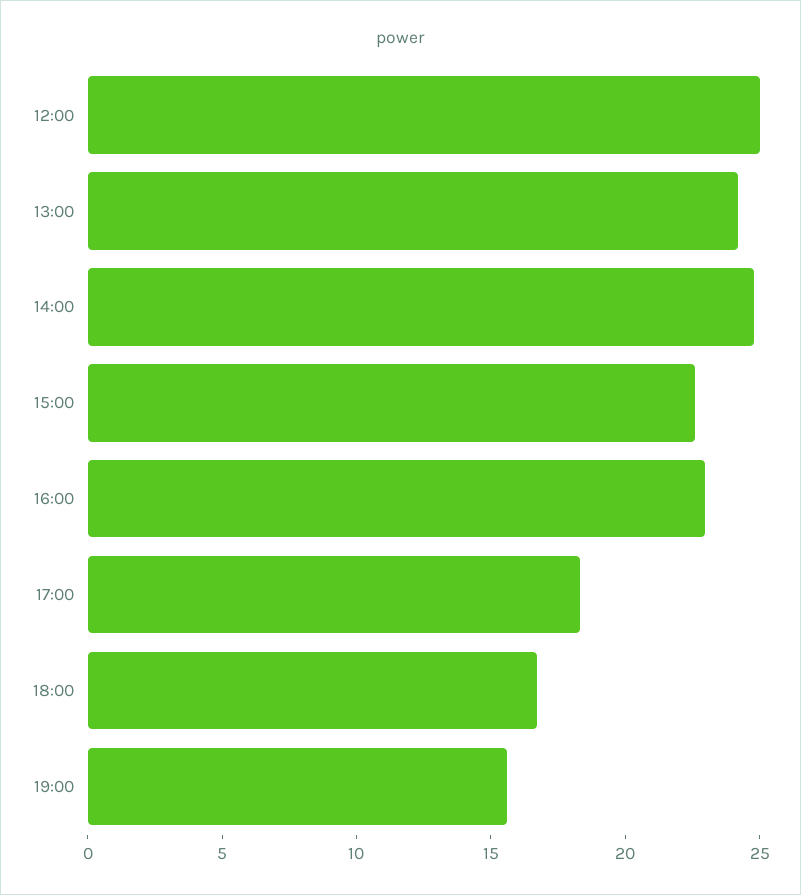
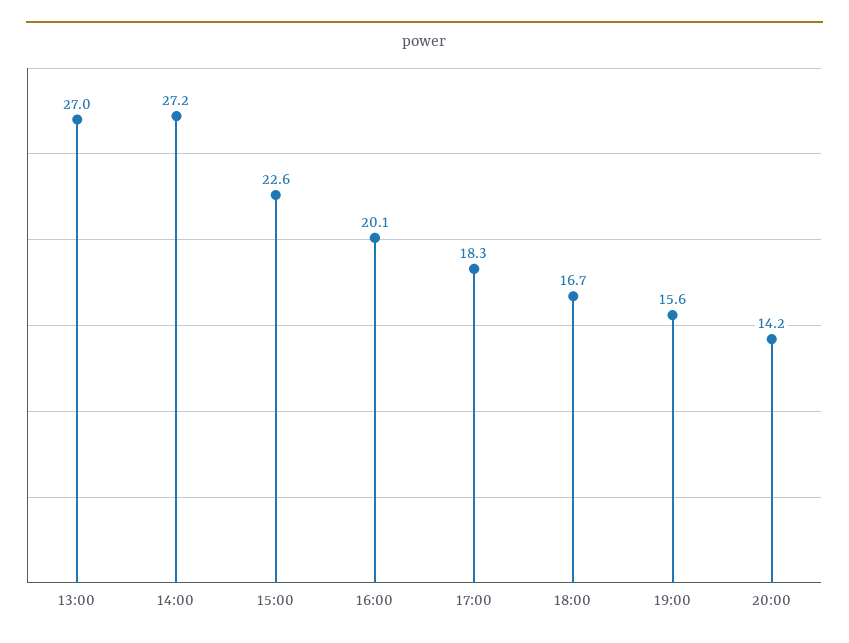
12:00: 25 -> none
13:00: 24 -> 27
14:00: 25 -> 27.2
16:00: 23 -> 20.1
20:00: none -> 14.2

